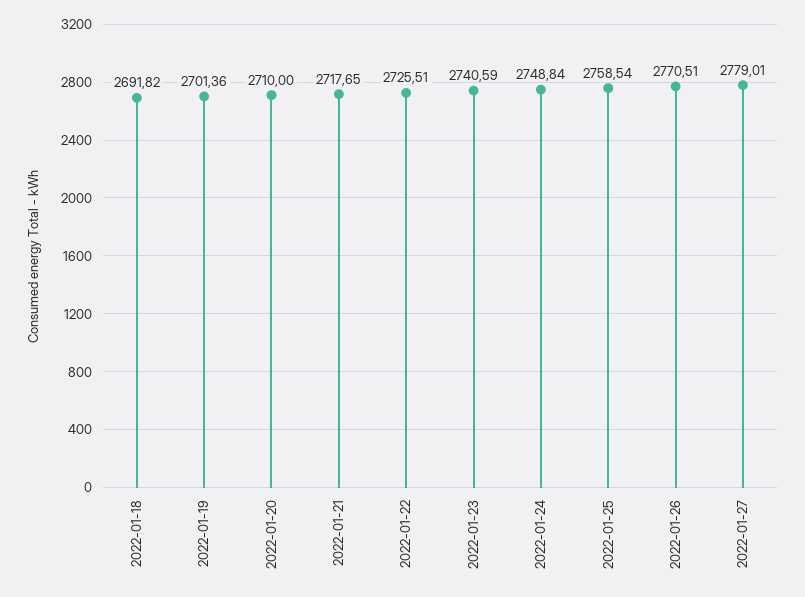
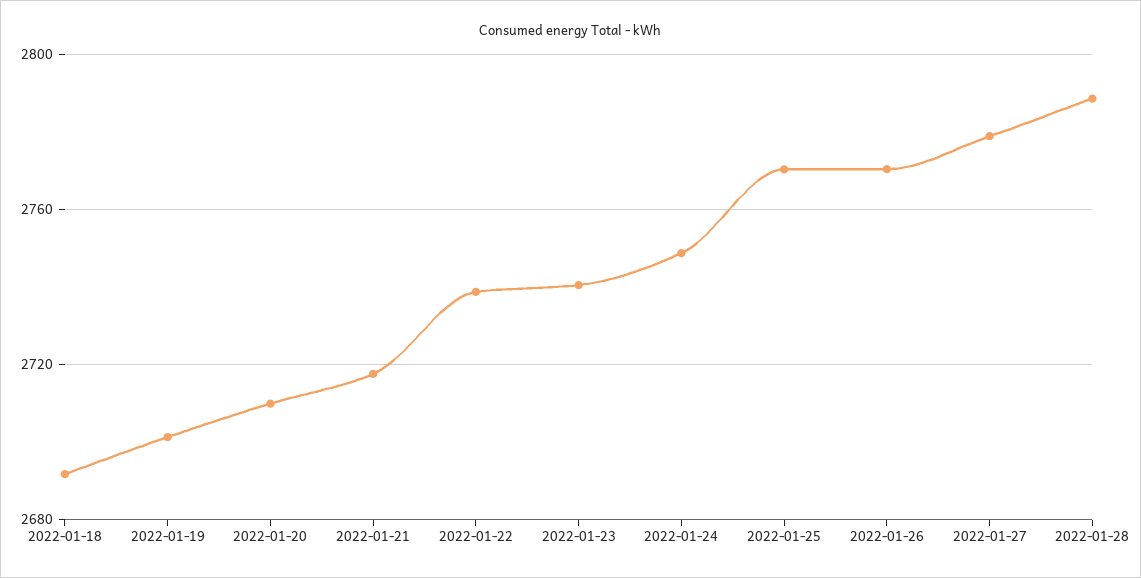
2022-01-22: 2725.51 -> 2740
2022-01-25: 2758.54 -> 2770
2022-01-28: none -> 2790

